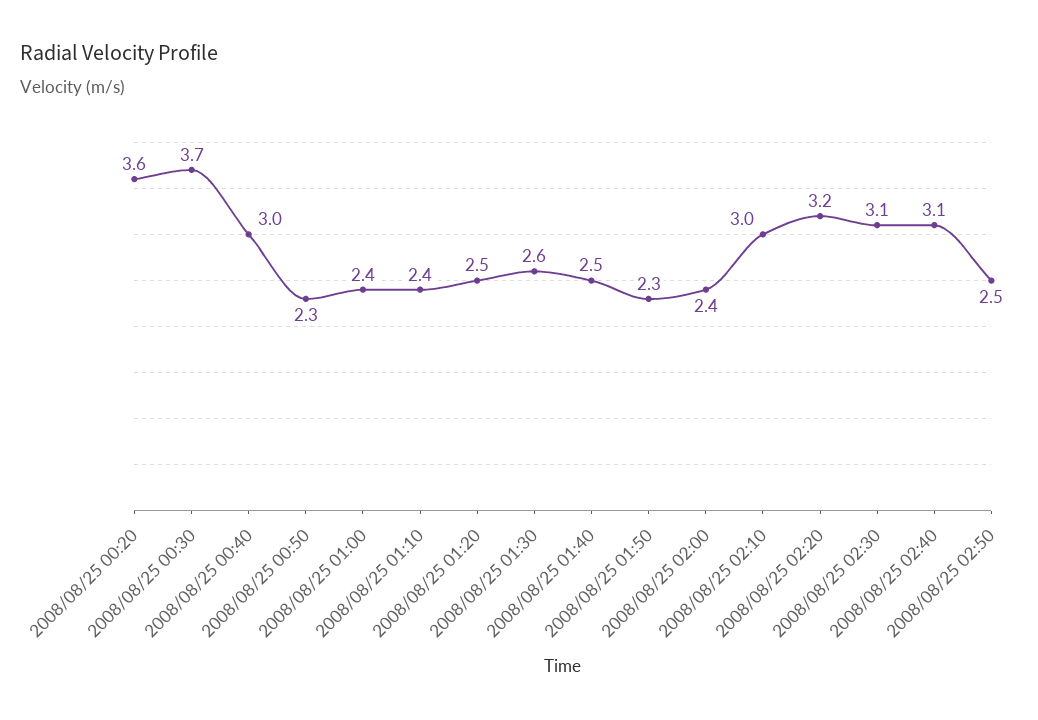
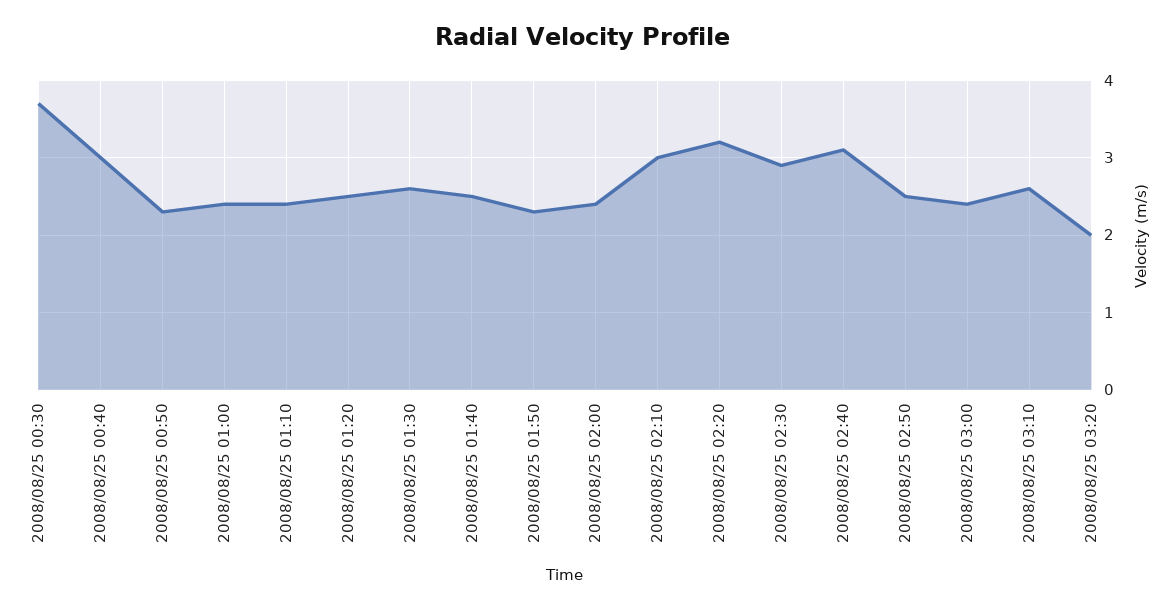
2008/08/25 00:20: 3.6 -> none
2008/08/25 02:30: 3.1 -> 2.9
2008/08/25 03:00: none -> 2.4
2008/08/25 03:10: none -> 2.6
2008/08/25 03:20: none -> 2

